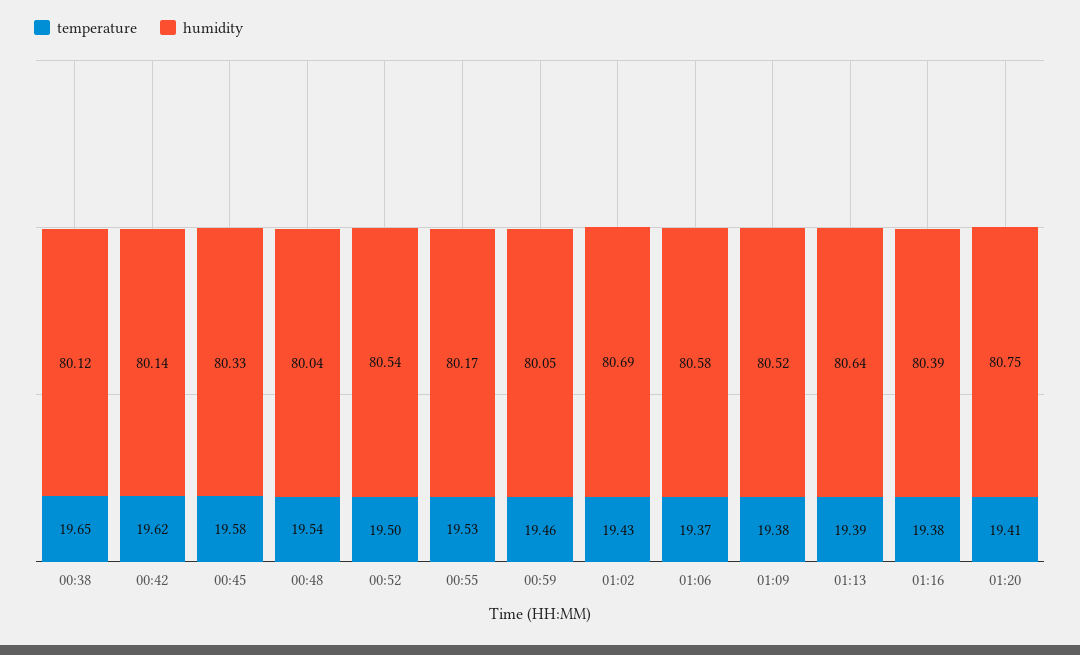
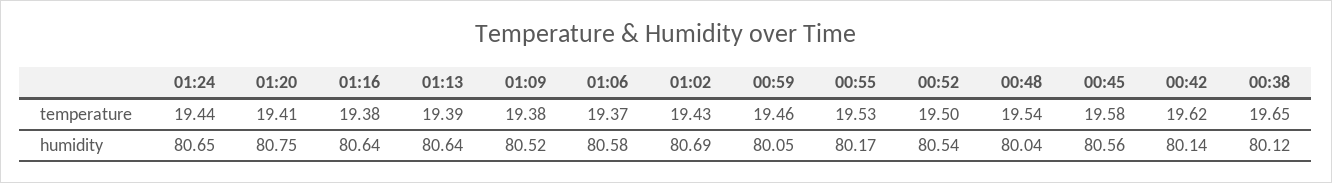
humidity, 00:45: 80.33 -> 80.56
humidity, 01:16: 80.39 -> 80.64
temperature, 01:24: none -> 19.44
humidity, 01:24: none -> 80.65

